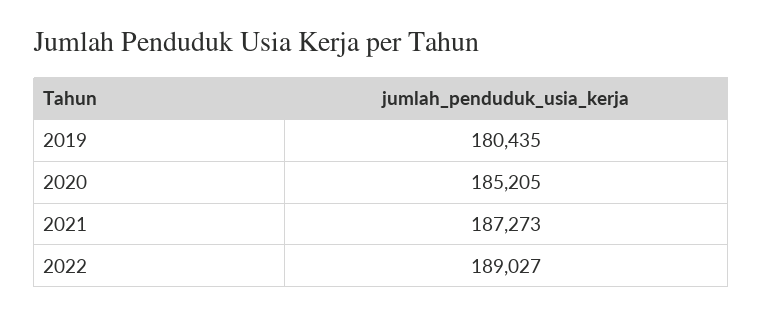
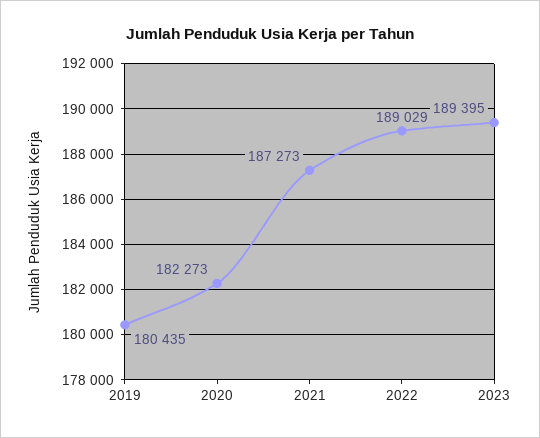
2020: 185205 -> 182273
2022: 189027 -> 189029
2023: none -> 189395

